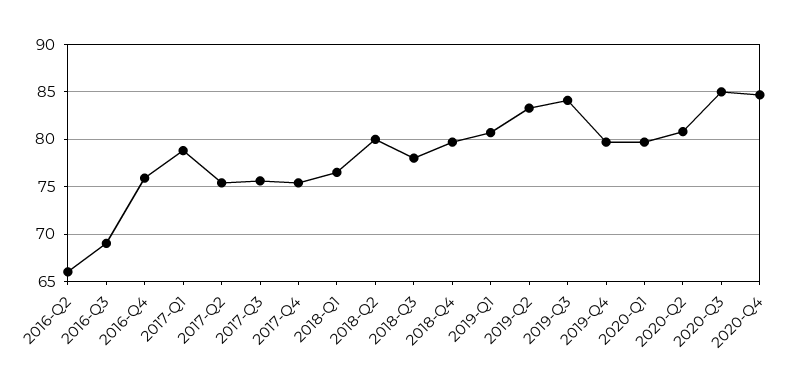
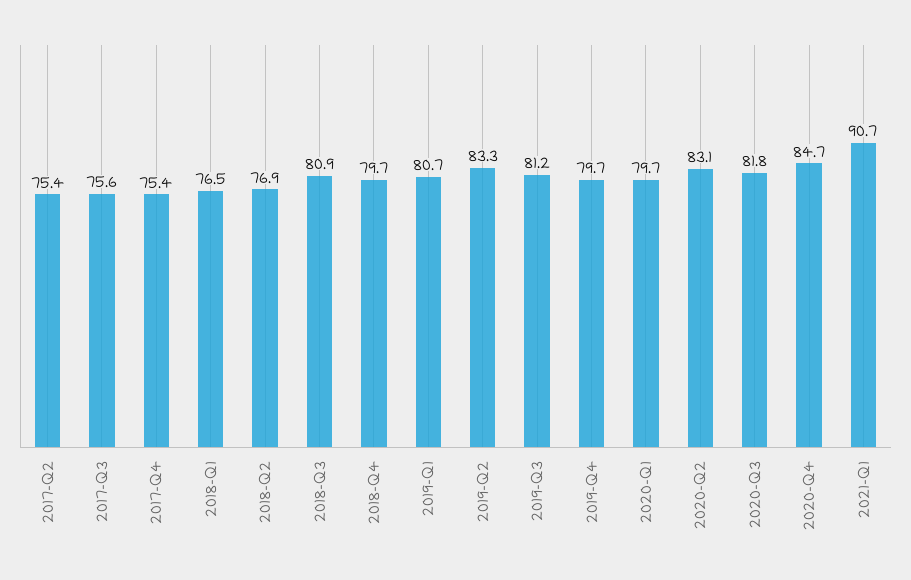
2016-Q2: 66 -> none
2016-Q3: 69 -> none
2016-Q4: 76 -> none
2017-Q1: 79 -> none
2018-Q2: 80 -> 76.9
2018-Q3: 78 -> 80.9
2019-Q3: 84 -> 81.2
2020-Q2: 81 -> 83.1
2020-Q3: 85 -> 81.8
2021-Q1: none -> 90.7

